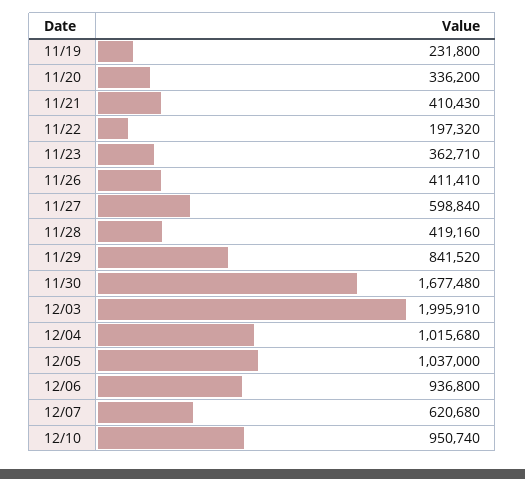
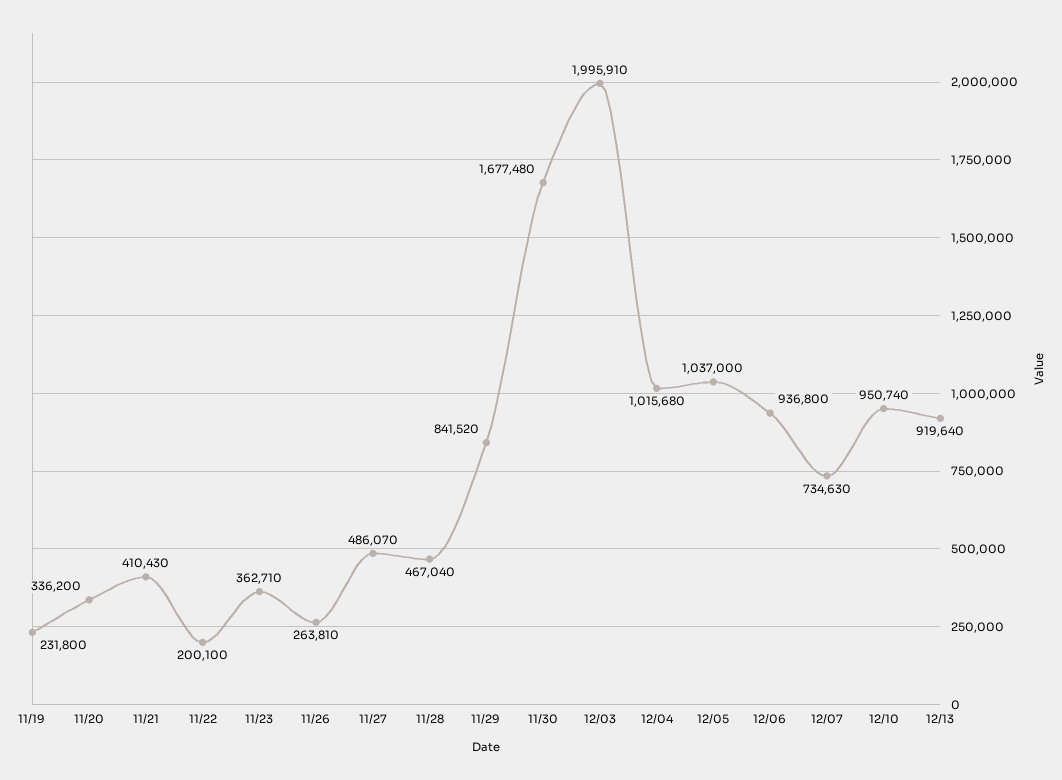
11/22: 197320 -> 200100
11/26: 411410 -> 263810
11/27: 598840 -> 486070
11/28: 419160 -> 467040
12/07: 620680 -> 734630
12/13: none -> 919640

